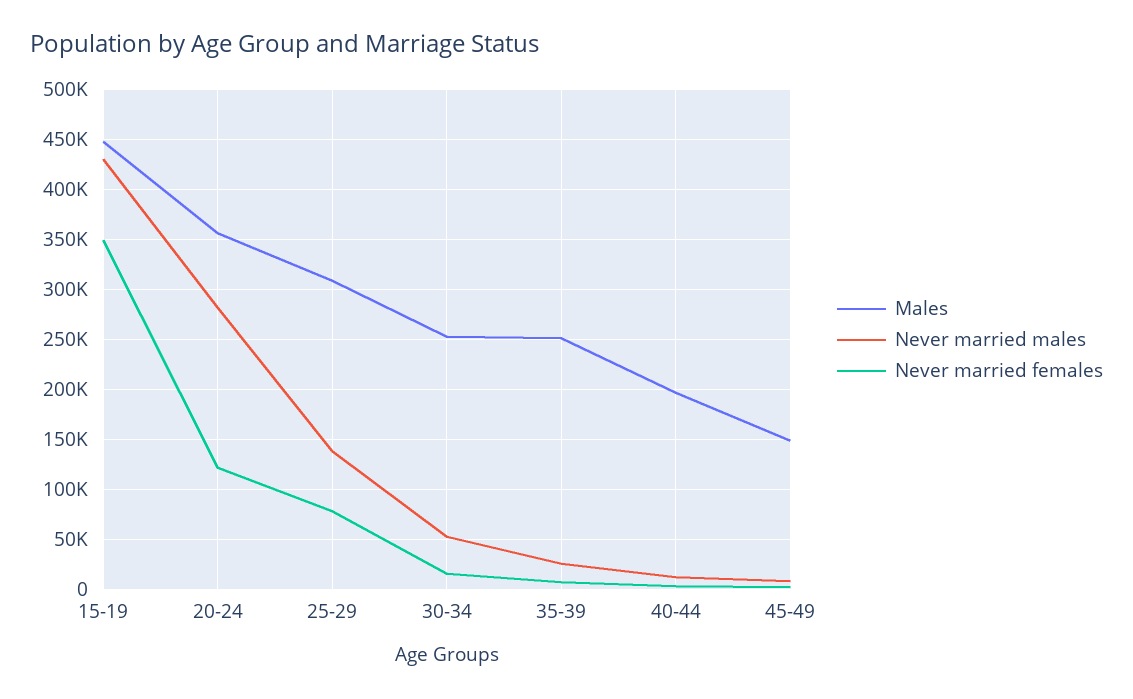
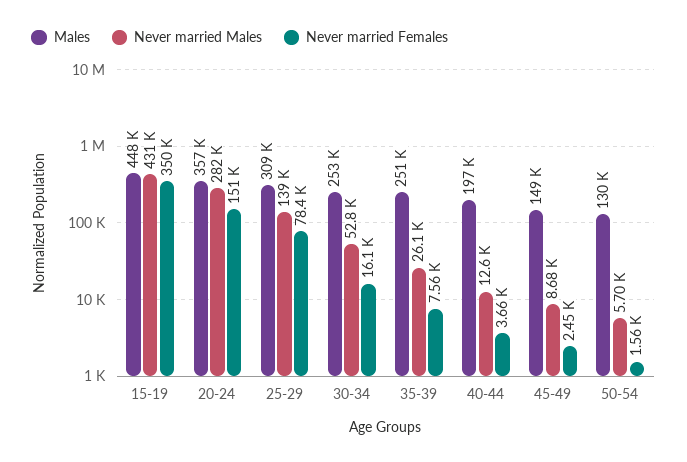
Never married females, 20-24: 120000 -> 151000
Males, 50-54: none -> 130000
Never married males, 50-54: none -> 5700
Never married females, 50-54: none -> 1560

